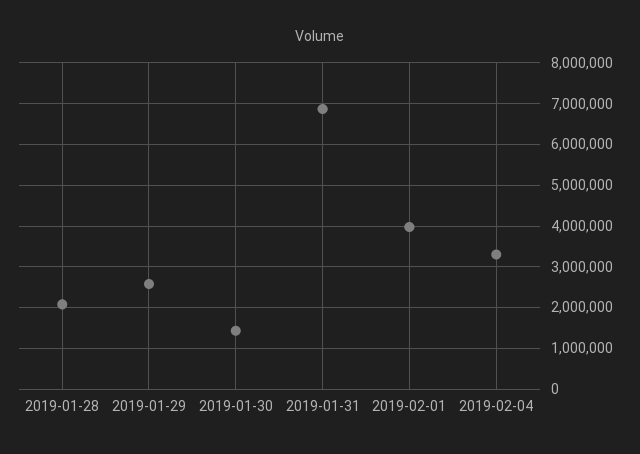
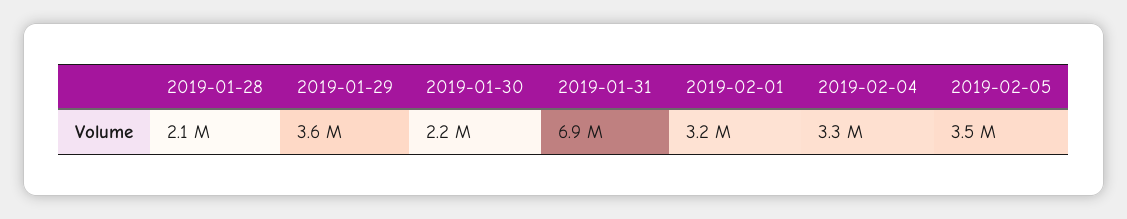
2019-01-29: 2600000 -> 3600000
2019-01-30: 1400000 -> 2200000
2019-02-01: 4000000 -> 3200000
2019-02-05: none -> 3500000

